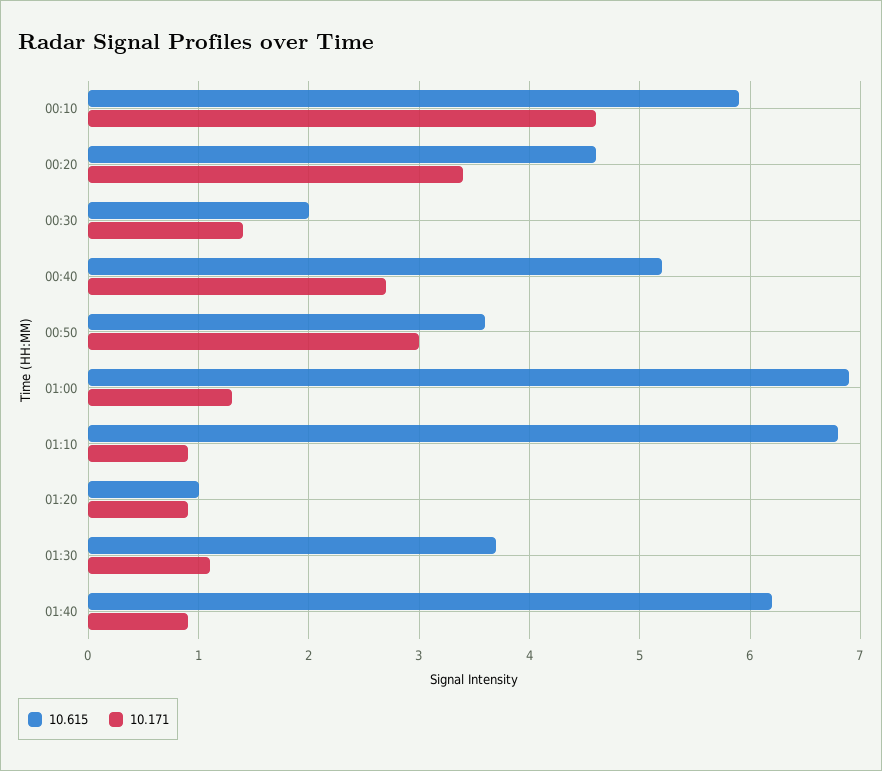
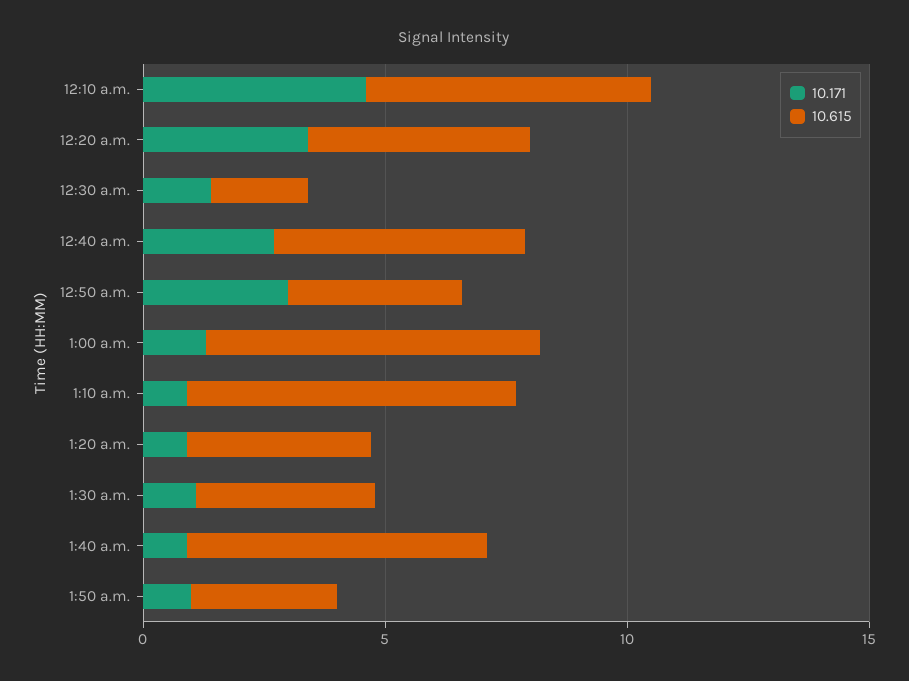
10.615, 01:20: 1 -> 4
10.171, 1:50 a.m.: none -> 1
10.615, 1:50 a.m.: none -> 3

